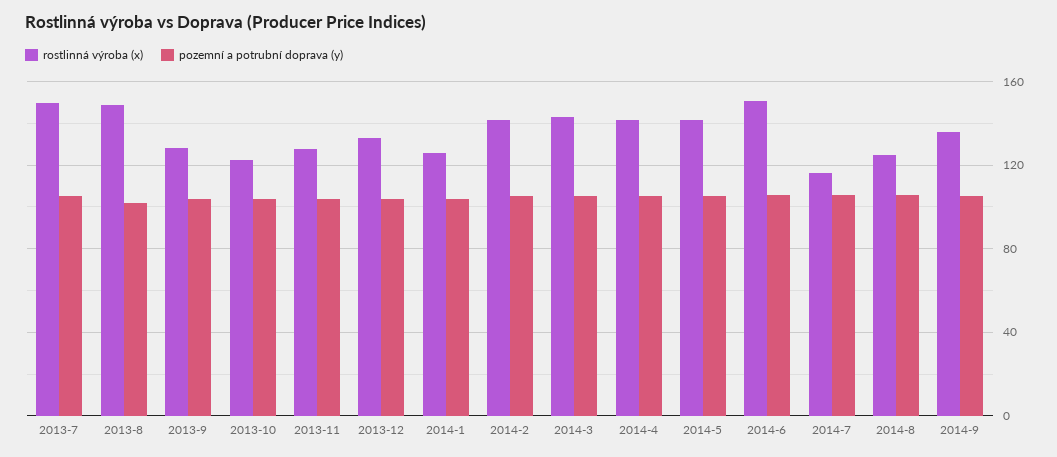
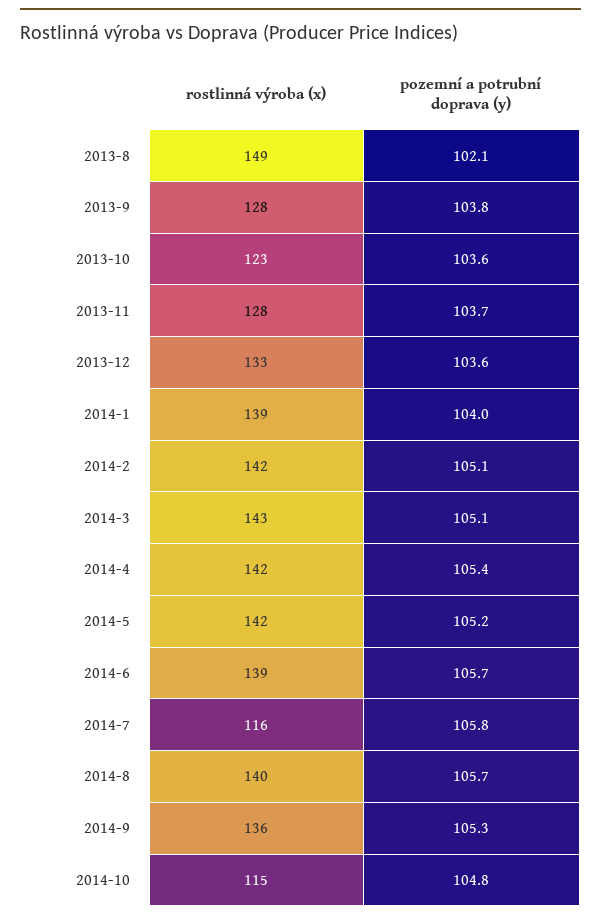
rostlinná výroba (x), 2013-7: 150 -> none
pozemní a potrubní doprava (y), 2013-7: 105 -> none
rostlinná výroba (x), 2014-1: 125 -> 139
rostlinná výroba (x), 2014-6: 150 -> 139
rostlinná výroba (x), 2014-8: 125 -> 140
rostlinná výroba (x), 2014-10: none -> 115
pozemní a potrubní doprava (y), 2014-10: none -> 104.8

